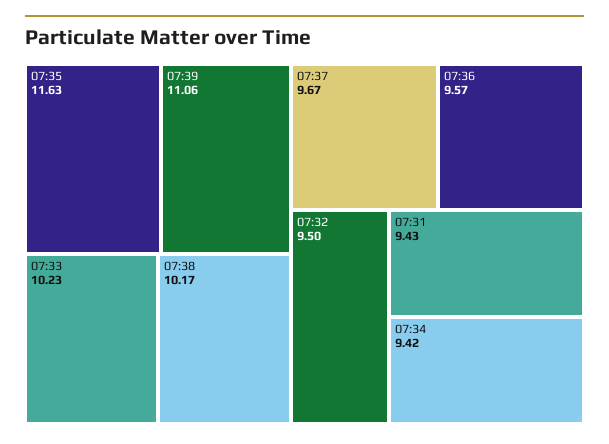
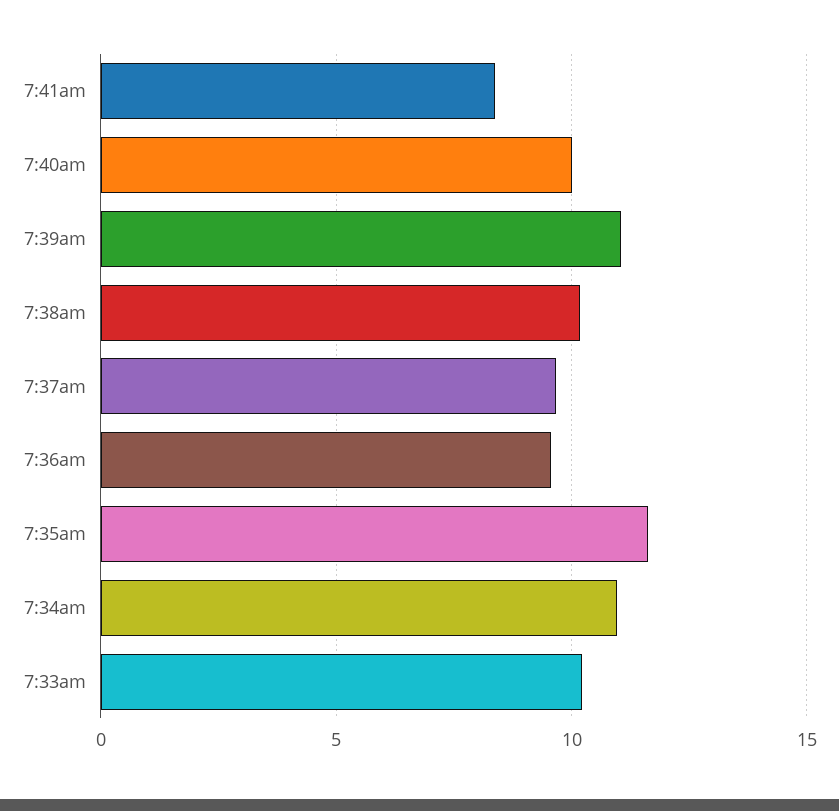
07:32: 9.5 -> none
07:31: 9.43 -> none
07:34: 9.42 -> 11
7:41am: none -> 8.5
7:40am: none -> 10

